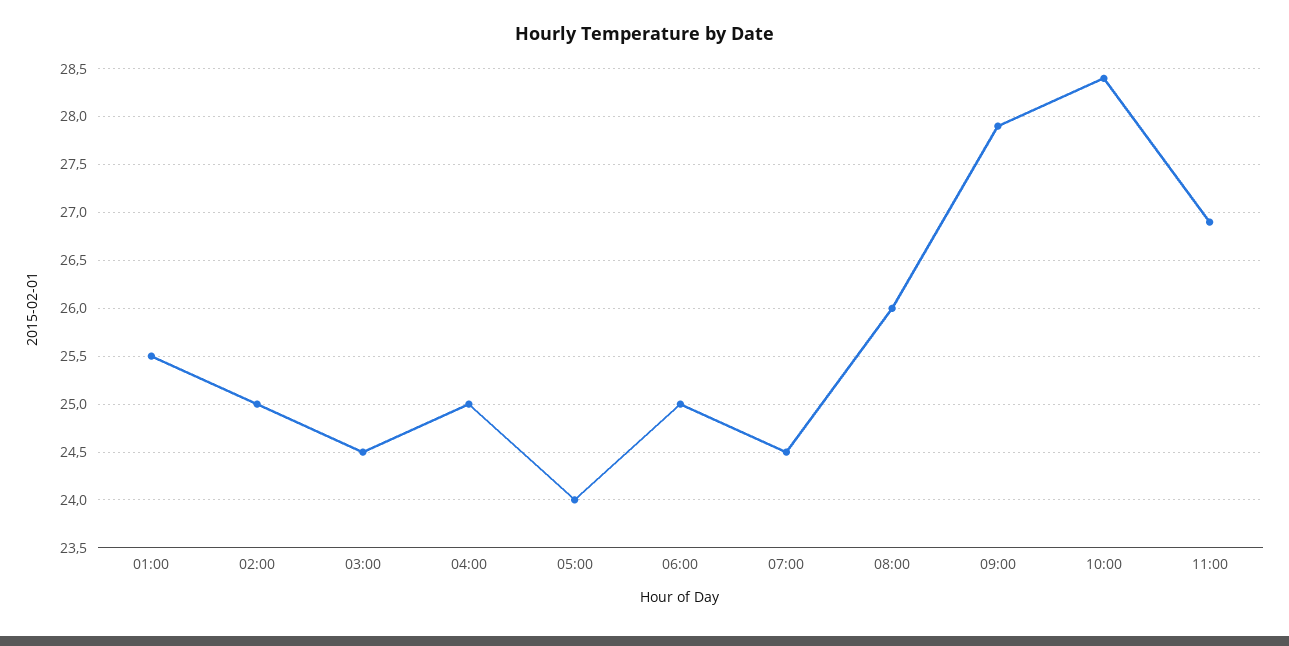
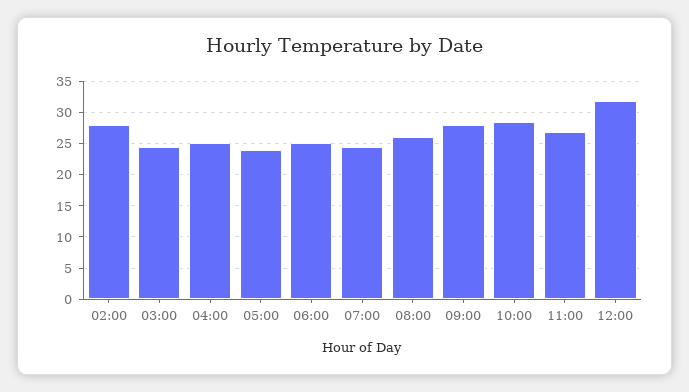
01:00: 25.5 -> none
02:00: 25 -> 28
12:00: none -> 32

